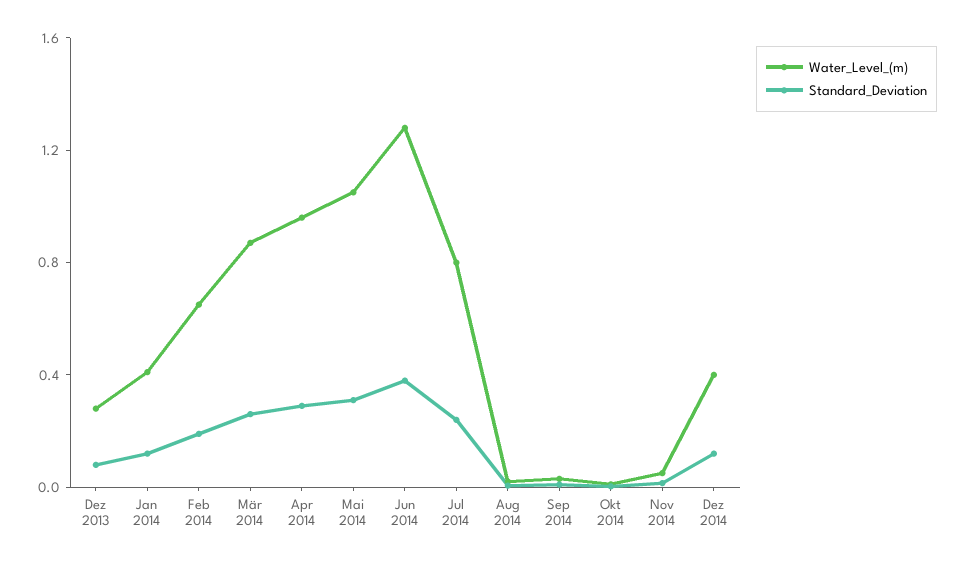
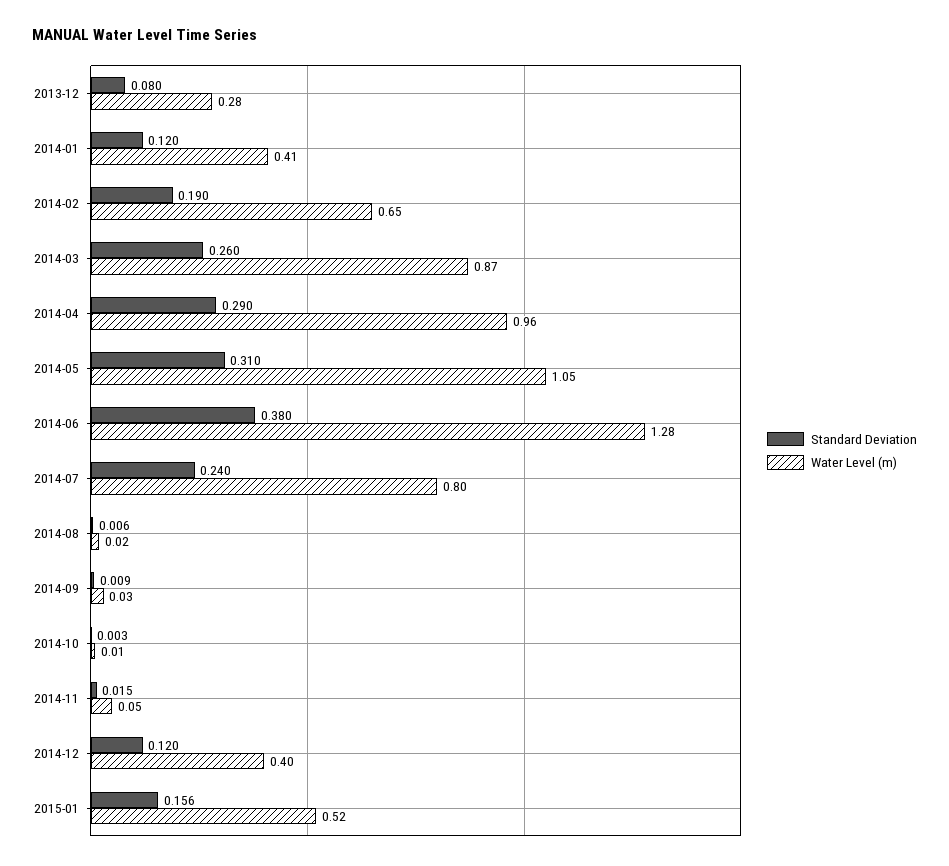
Standard_Deviation, 2015-01: none -> 0.156
Water_Level_(m), 2015-01: none -> 0.52

